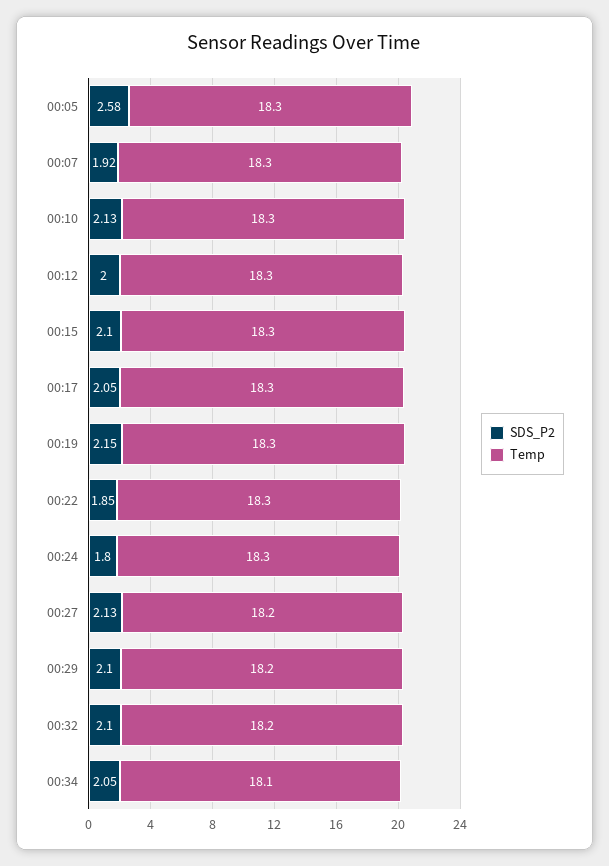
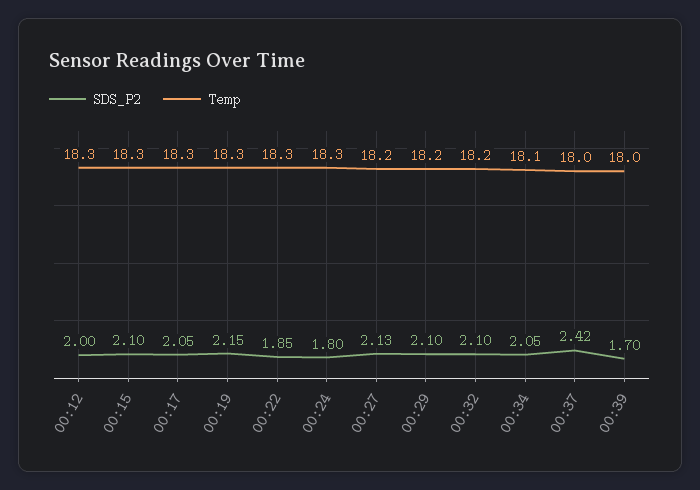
SDS_P2, 00:05: 2.58 -> none
Temp, 00:05: 18.3 -> none
SDS_P2, 00:07: 1.92 -> none
Temp, 00:07: 18.3 -> none
SDS_P2, 00:10: 2.13 -> none
Temp, 00:10: 18.3 -> none
SDS_P2, 00:37: none -> 2.42
Temp, 00:37: none -> 18
SDS_P2, 00:39: none -> 1.7
Temp, 00:39: none -> 18

